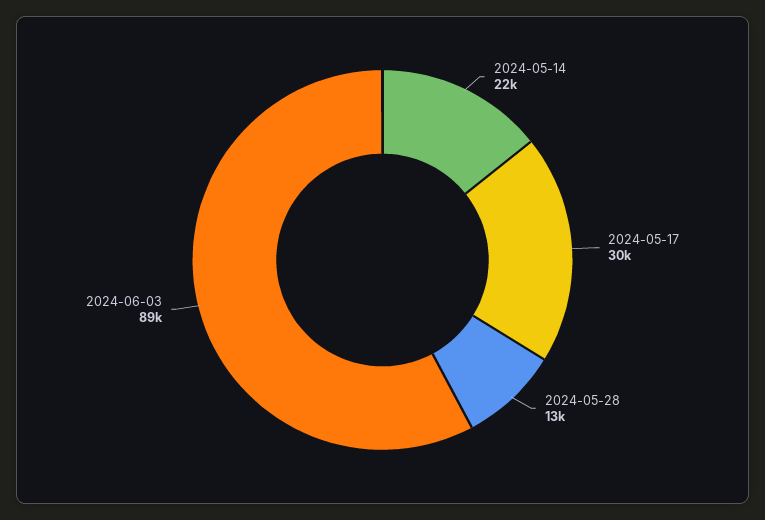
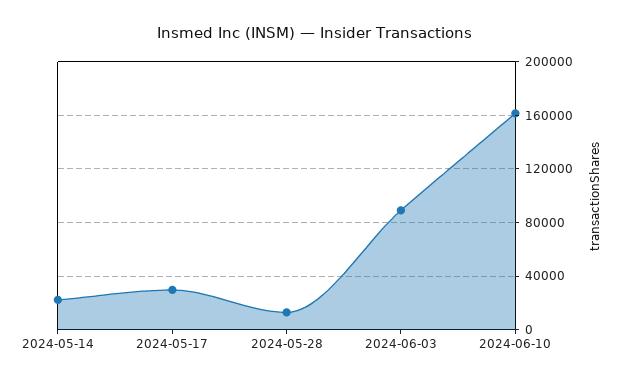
2024-06-10: none -> 160000

